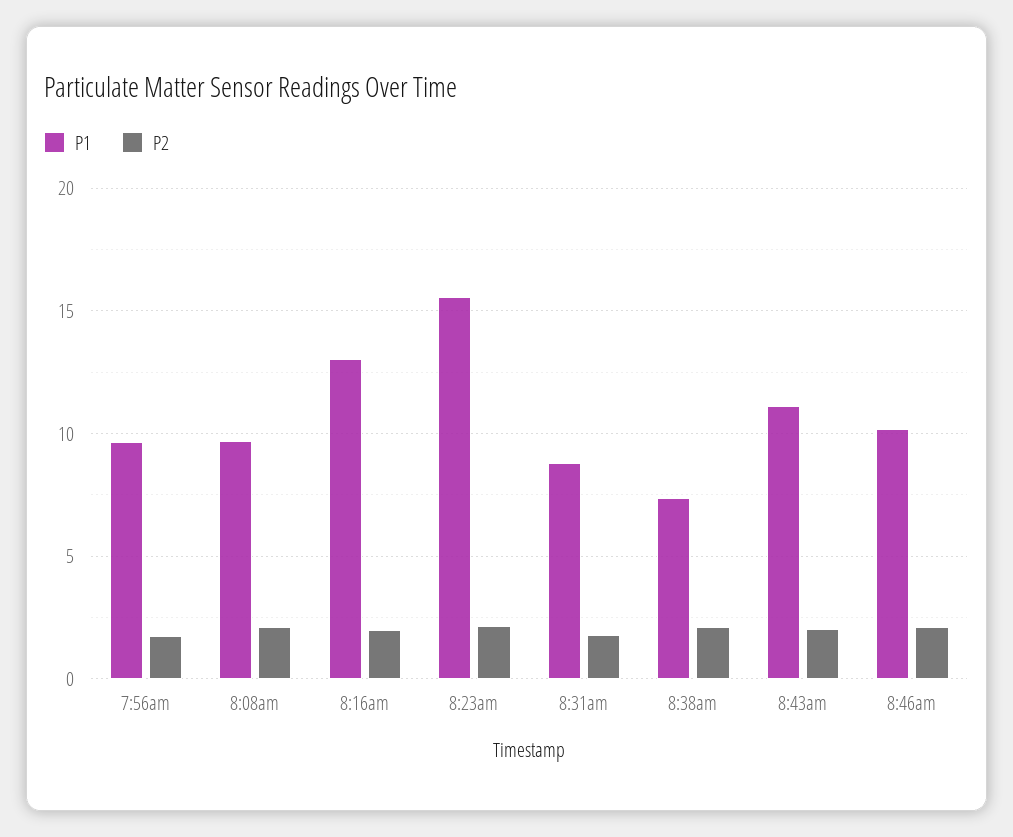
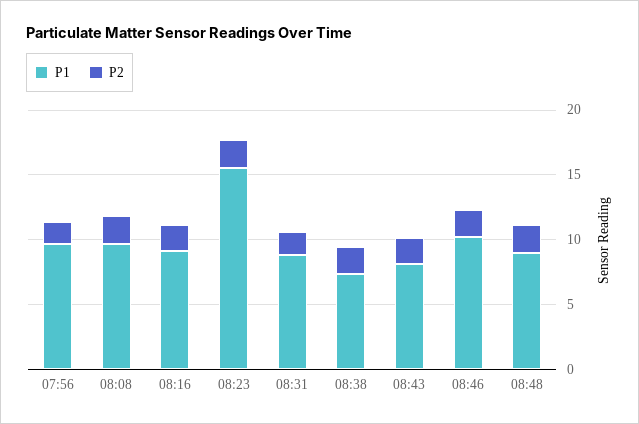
P1, 8:16am: 13 -> 9
P1, 8:43am: 11 -> 8
P1, 08:48: none -> 9
P2, 08:48: none -> 2

